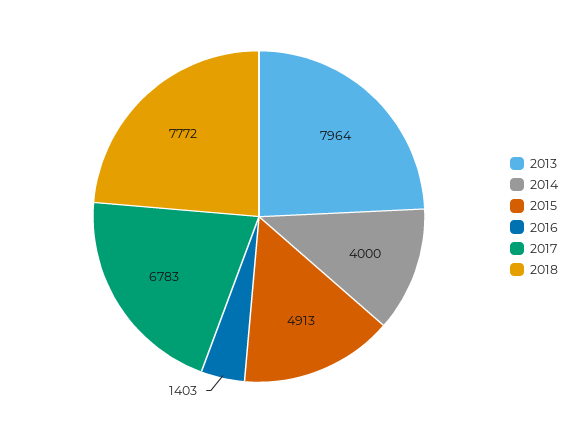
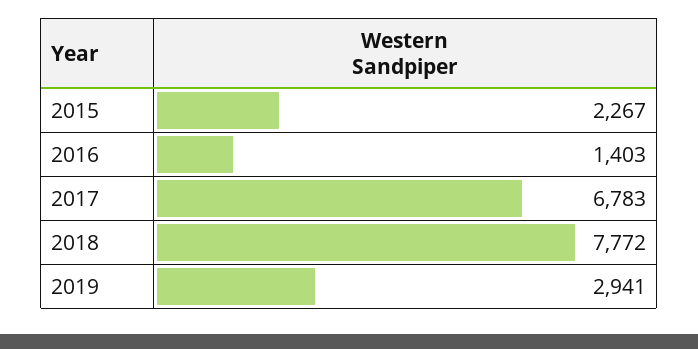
2013: 7964 -> none
2014: 4000 -> none
2015: 4913 -> 2267
2019: none -> 2941

